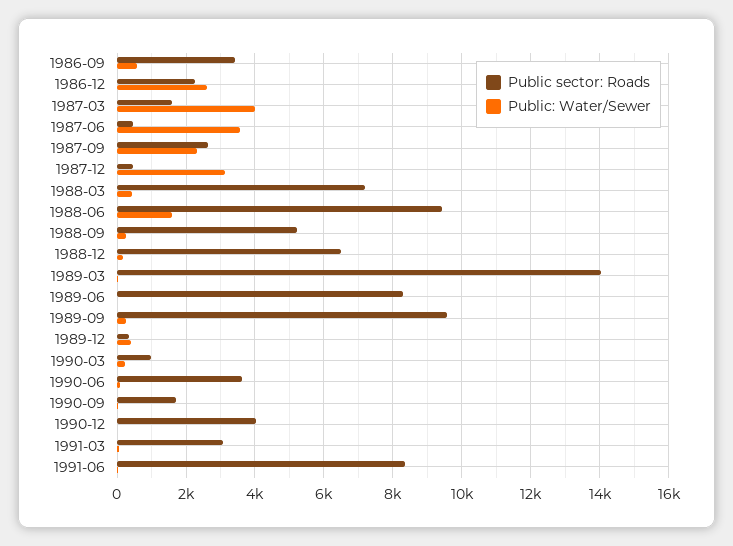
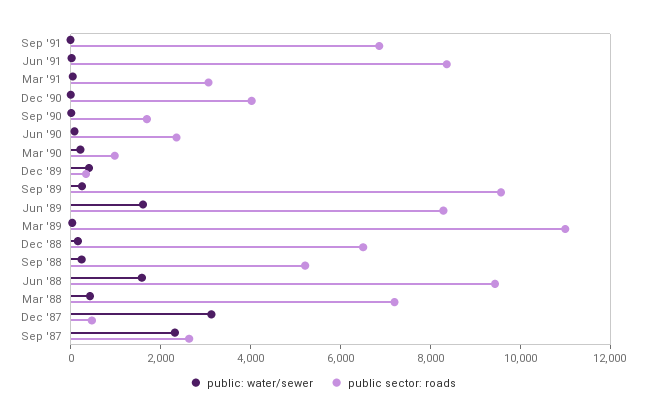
Public sector: Roads, 1986-09: 3400 -> none
Public: Water/Sewer, 1986-09: 600 -> none
Public sector: Roads, 1986-12: 2200 -> none
Public: Water/Sewer, 1986-12: 2600 -> none
Public sector: Roads, 1987-03: 1600 -> none
Public: Water/Sewer, 1987-03: 4000 -> none
Public sector: Roads, 1987-06: 400 -> none
Public: Water/Sewer, 1987-06: 3600 -> none
Public sector: Roads, 1989-03: 14000 -> 11000
Public: Water/Sewer, 1989-06: 0 -> 1500
Public sector: Roads, 1990-06: 3600 -> 2500
Public: Water/Sewer, Sep '91: none -> 0
Public sector: Roads, Sep '91: none -> 7000

